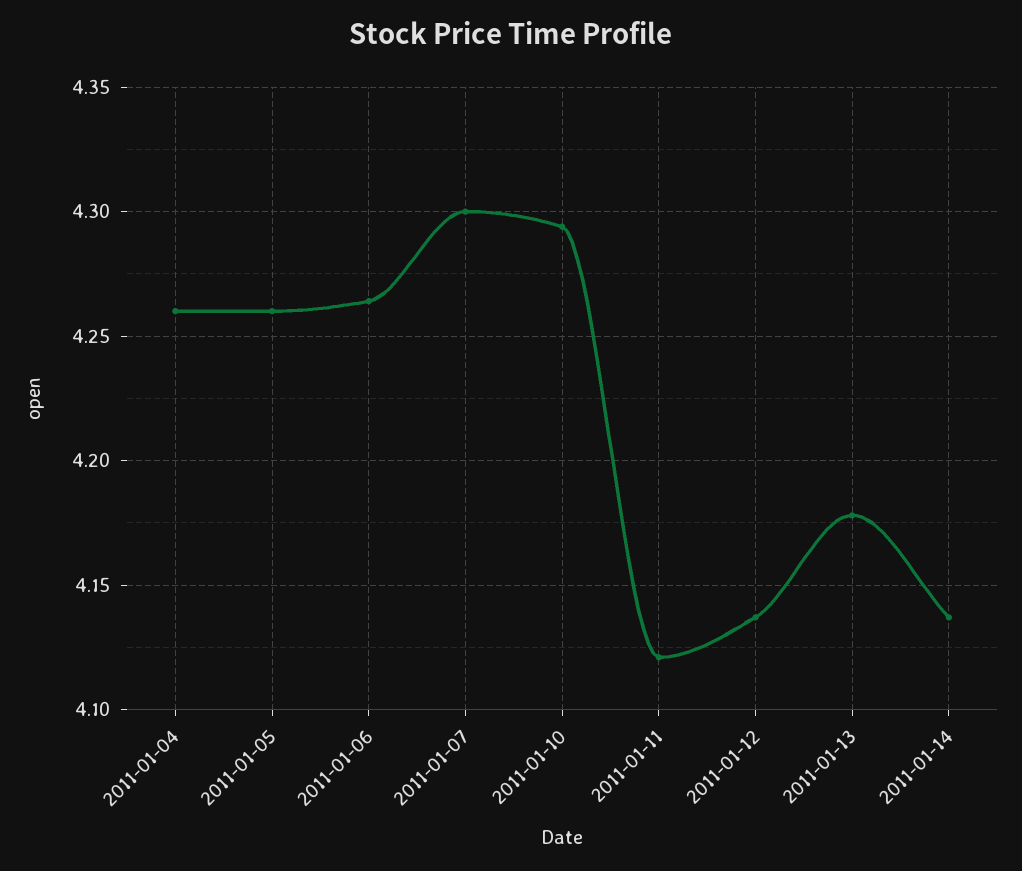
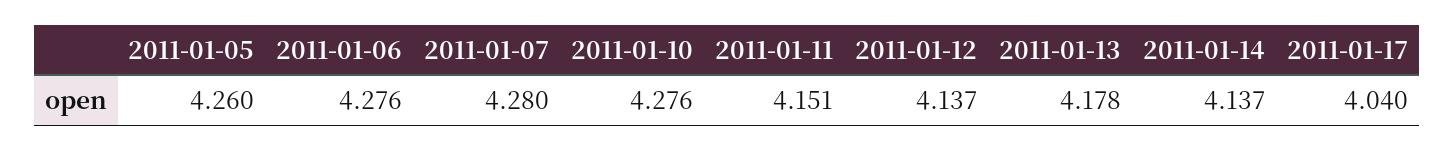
2011-01-04: 4.26 -> none
2011-01-06: 4.265 -> 4.276
2011-01-07: 4.3 -> 4.28
2011-01-10: 4.295 -> 4.276
2011-01-11: 4.12 -> 4.151
2011-01-17: none -> 4.04

